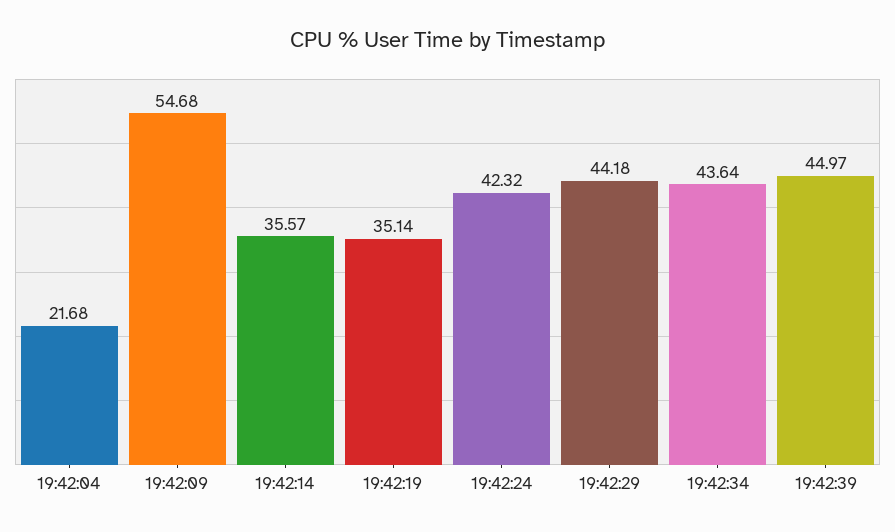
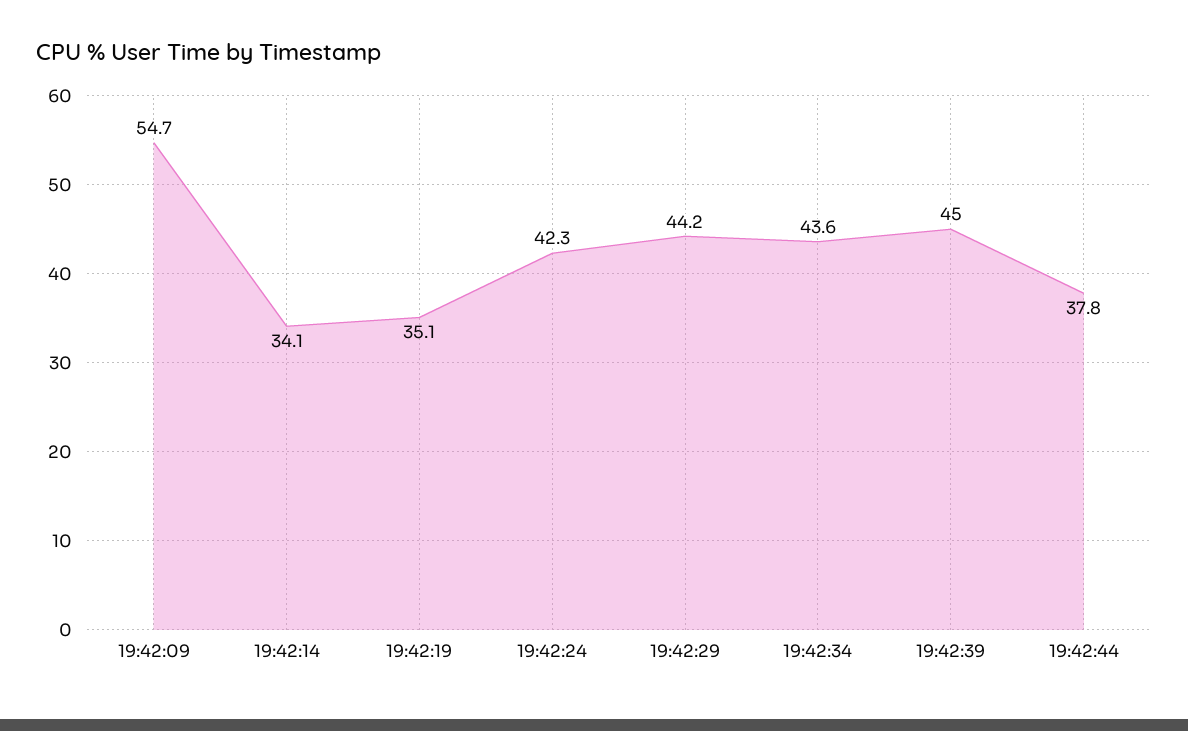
19:42:04: 21.68 -> none
19:42:14: 35.57 -> 34.1
19:42:44: none -> 37.8

